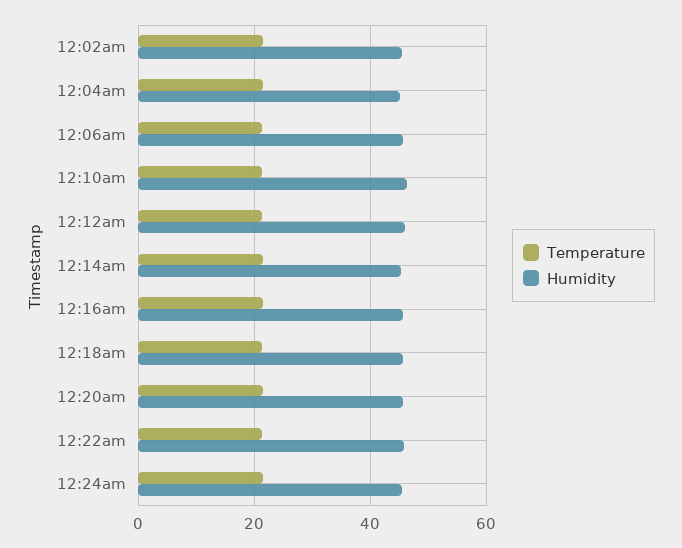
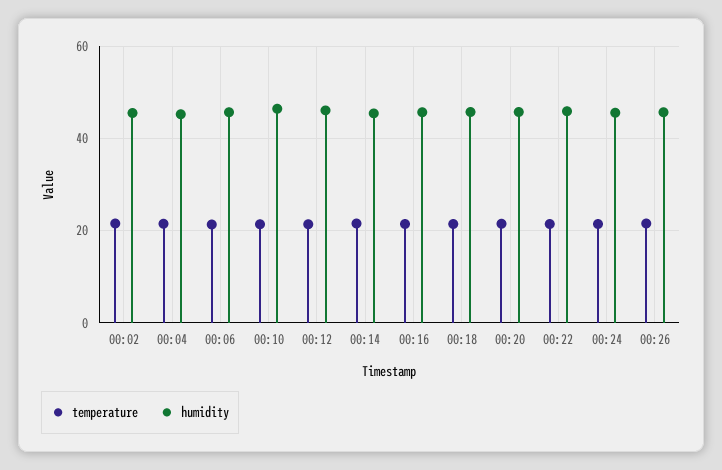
Temperature, 00:26: none -> 22
Humidity, 00:26: none -> 46

